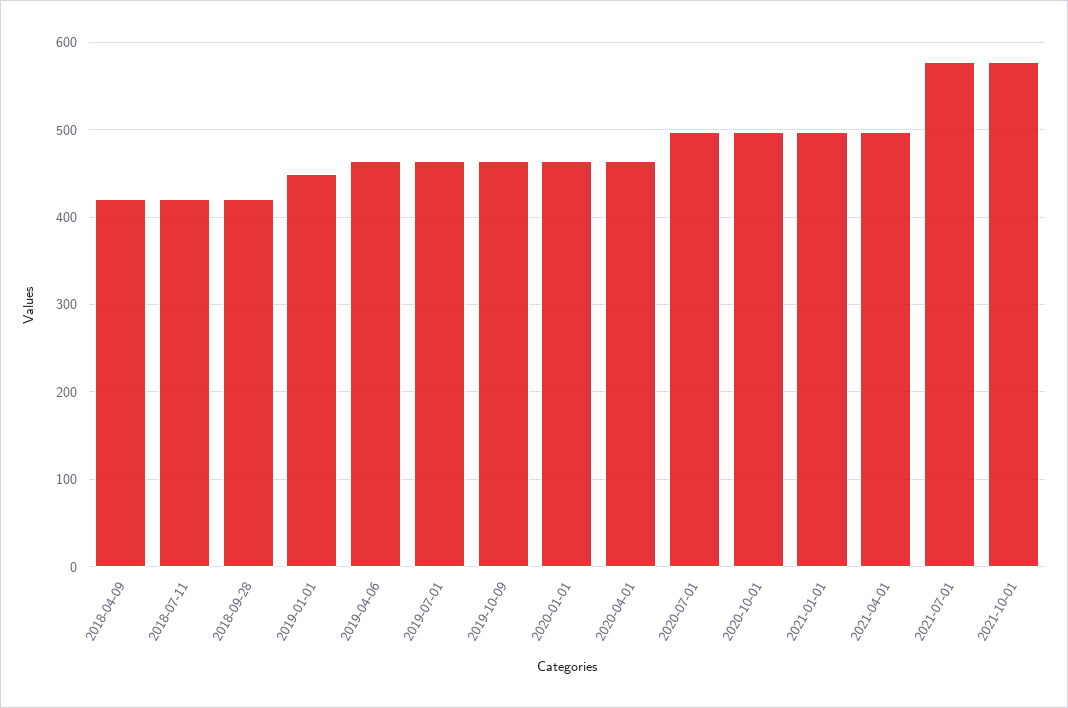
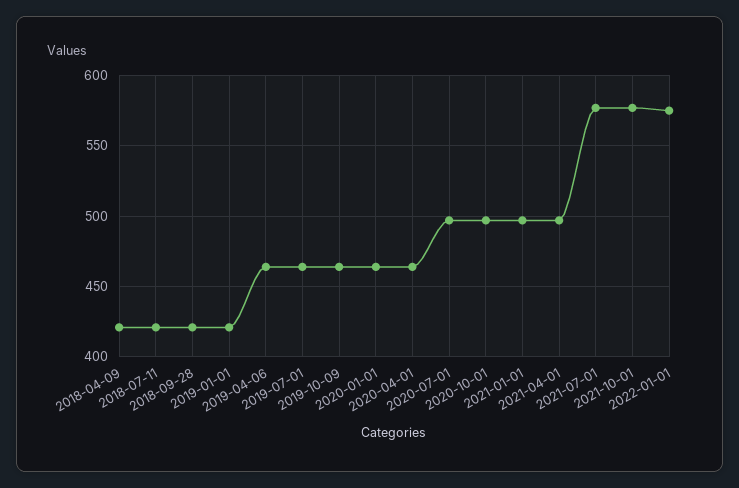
2019-01-01: 450 -> 420
2022-01-01: none -> 575

